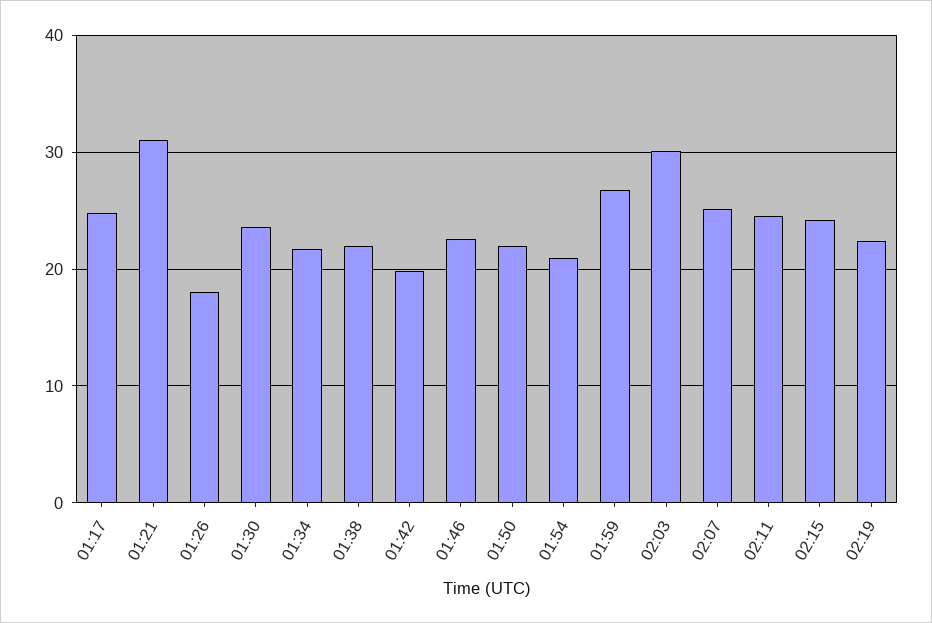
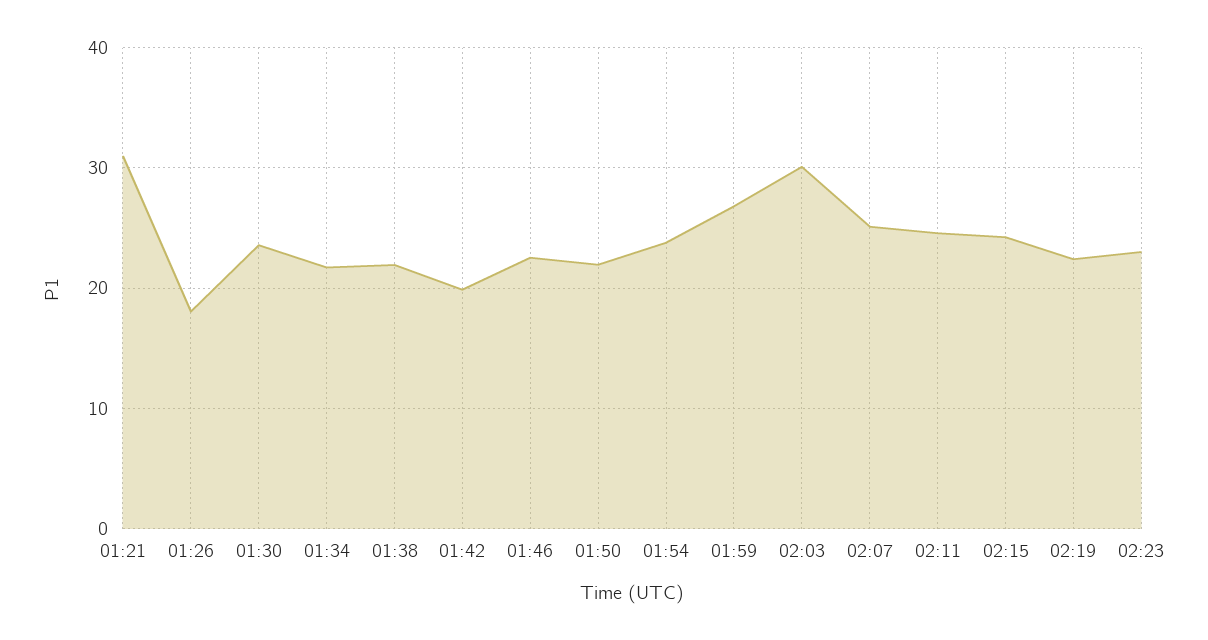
01:17: 25 -> none
01:54: 21 -> 24
02:23: none -> 23

